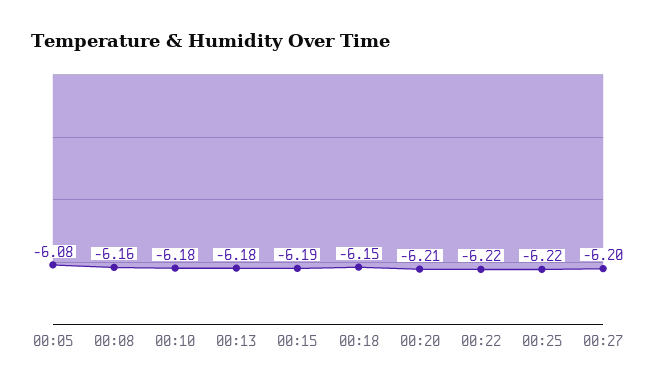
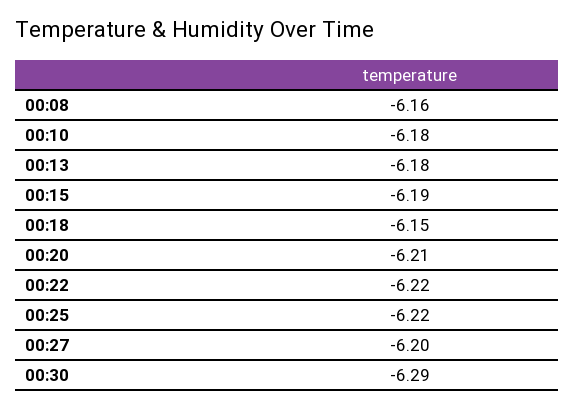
00:05: -6.08 -> none
00:30: none -> -6.29

